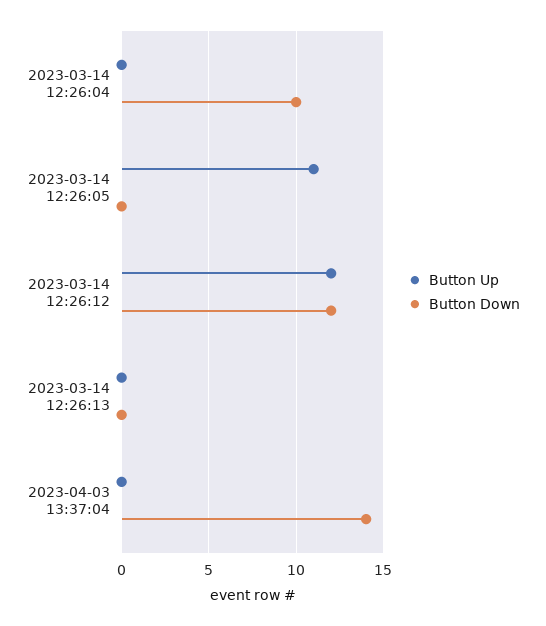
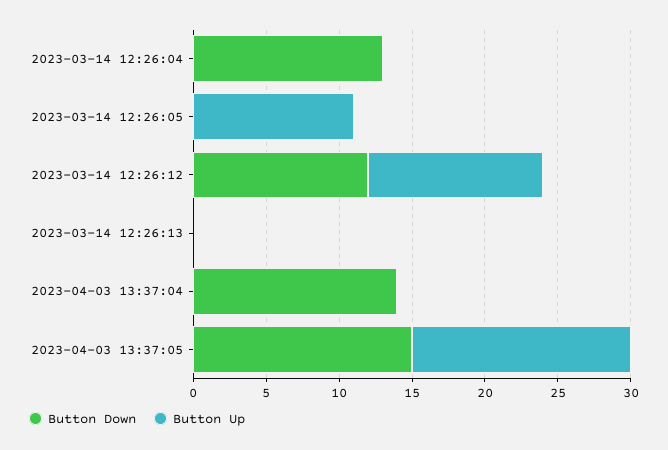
Button Down, 2023-03-14 12:26:04: 10 -> 13
Button Down, 2023-04-03 13:37:05: none -> 15
Button Up, 2023-04-03 13:37:05: none -> 15

